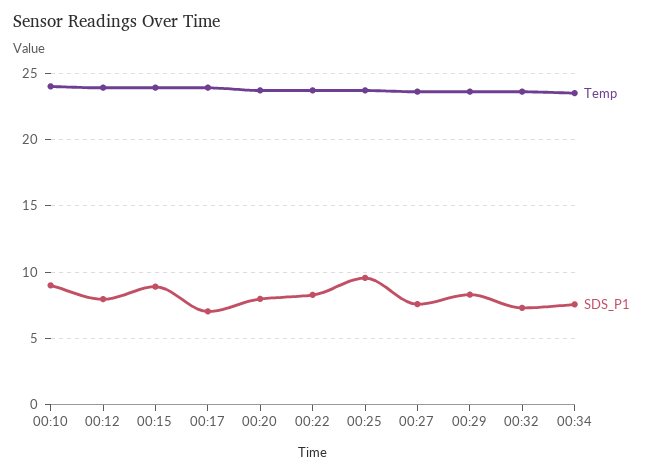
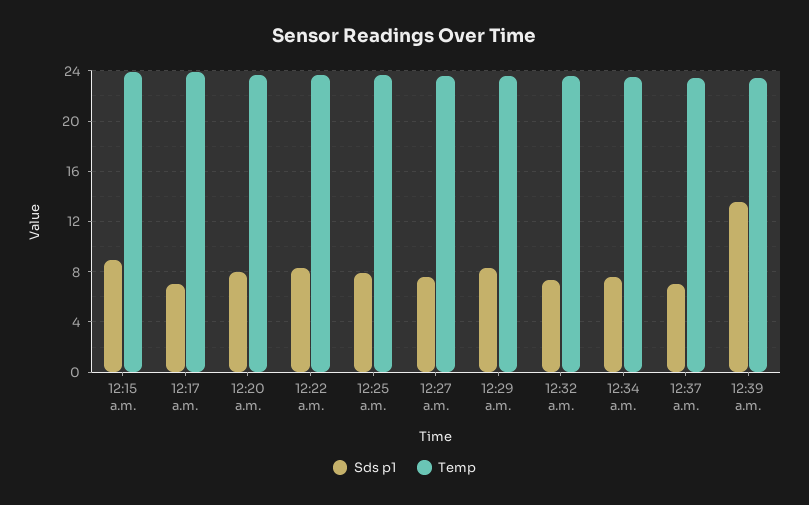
Temp, 00:10: 24 -> none
SDS_P1, 00:10: 9 -> none
Temp, 00:12: 24 -> none
SDS_P1, 00:12: 8 -> none
SDS_P1, 00:25: 9.5 -> 8
SDS_P1, 12:37 a.m.: none -> 7
Temp, 12:37 a.m.: none -> 23.5
SDS_P1, 12:39 a.m.: none -> 13.5
Temp, 12:39 a.m.: none -> 23.5

